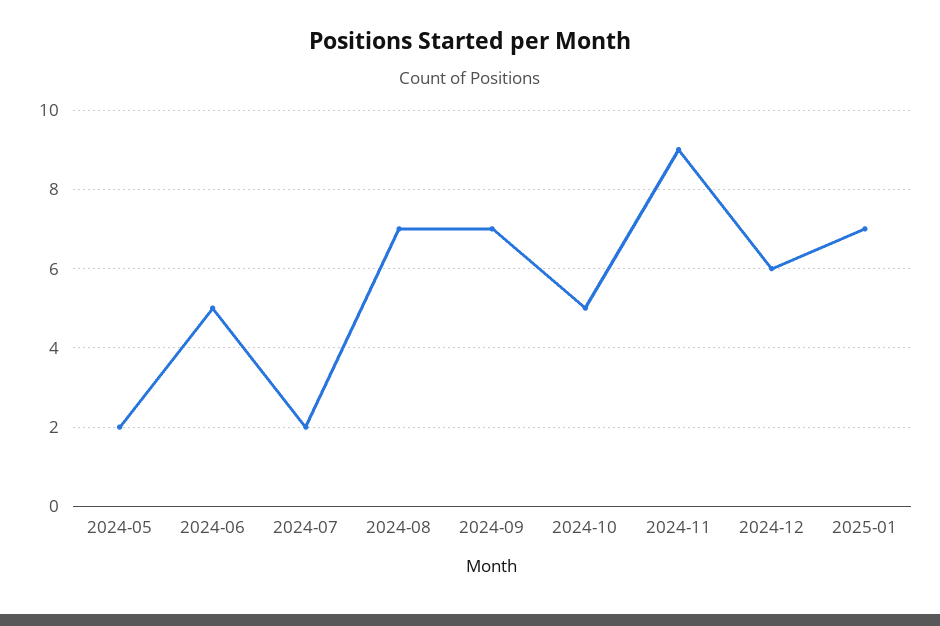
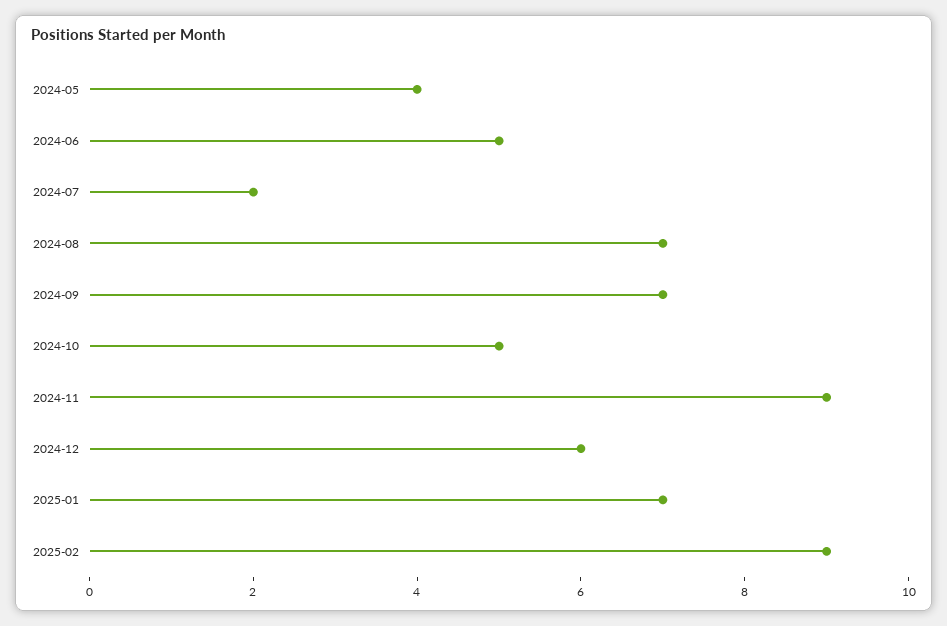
2024-05: 2 -> 4
2025-02: none -> 9

